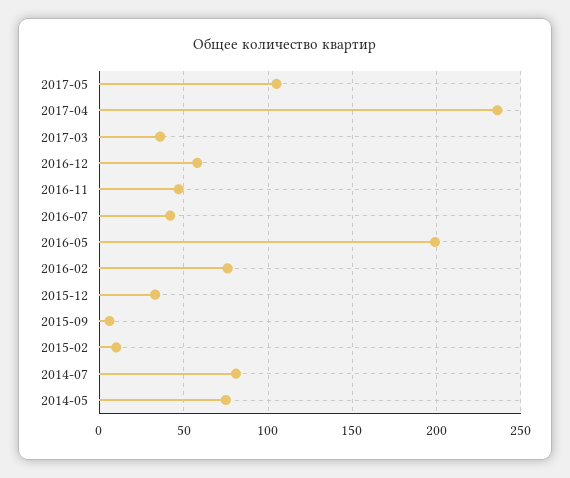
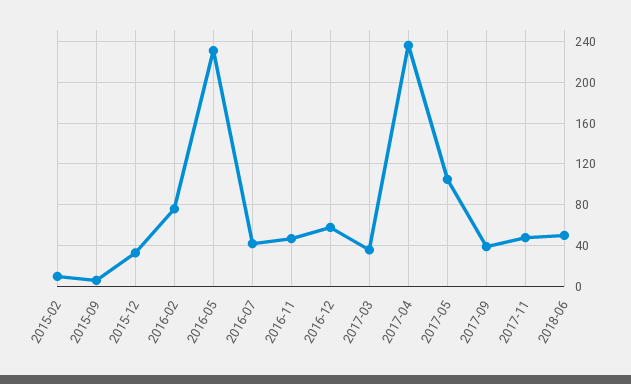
2016-05: 200 -> 230
2014-07: 80 -> none
2014-05: 75 -> none
2017-09: none -> 40
2017-11: none -> 50
2018-06: none -> 50

